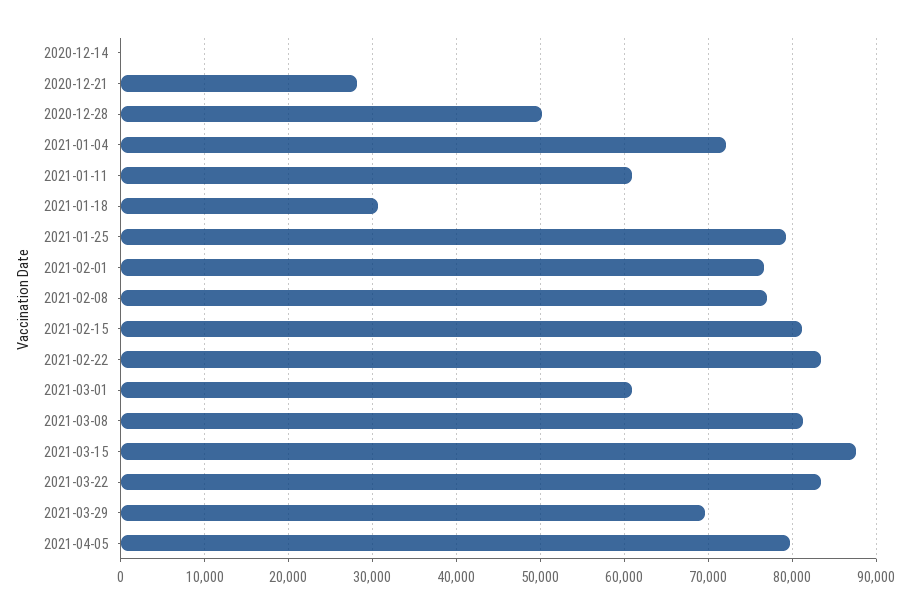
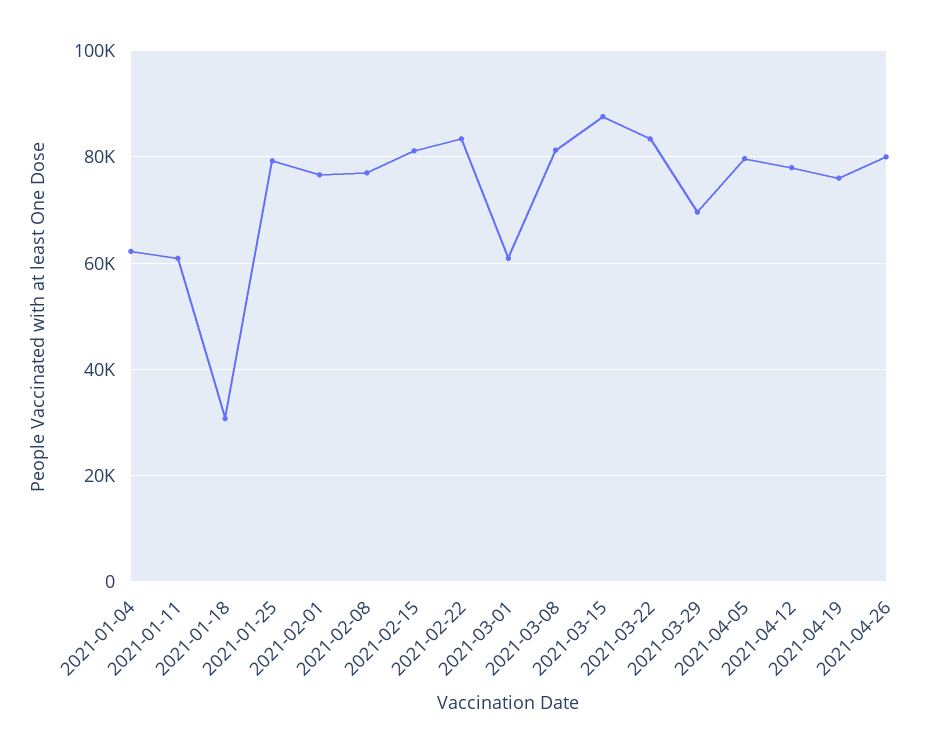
2020-12-14: 0 -> none
2020-12-21: 28000 -> none
2020-12-28: 50000 -> none
2021-01-04: 72000 -> 62000
2021-04-12: none -> 78000
2021-04-19: none -> 76000
2021-04-26: none -> 80000

